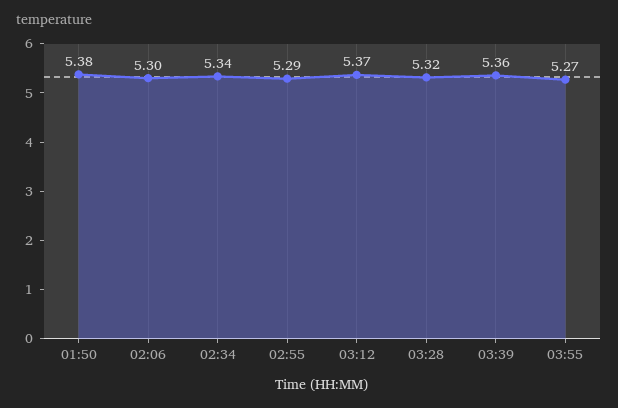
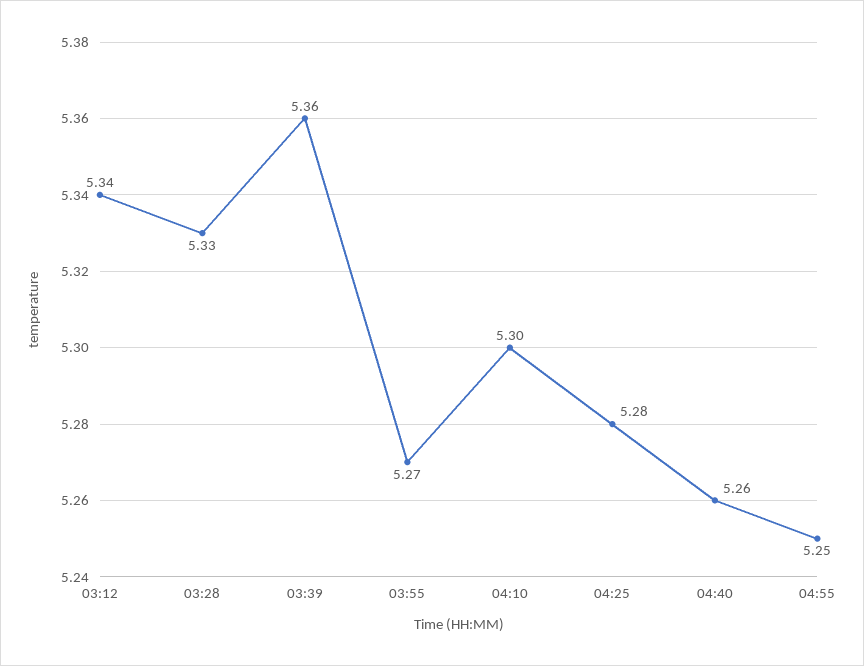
01:50: 5.38 -> none
02:06: 5.3 -> none
02:34: 5.34 -> none
02:55: 5.29 -> none
03:12: 5.37 -> 5.34
03:28: 5.32 -> 5.33
04:10: none -> 5.3
04:25: none -> 5.28
04:40: none -> 5.26
04:55: none -> 5.25

